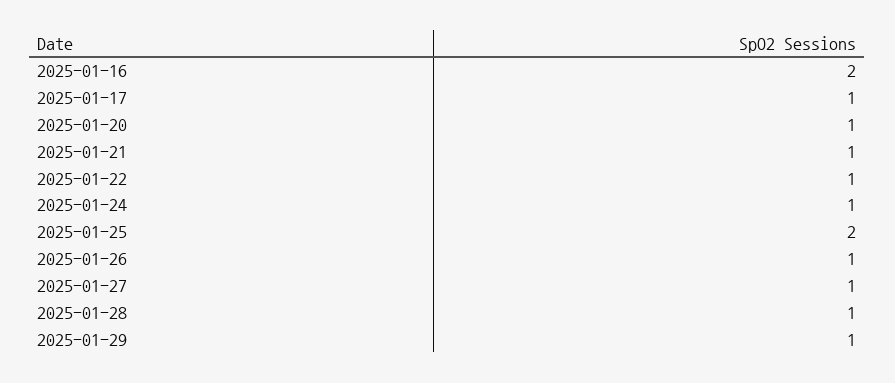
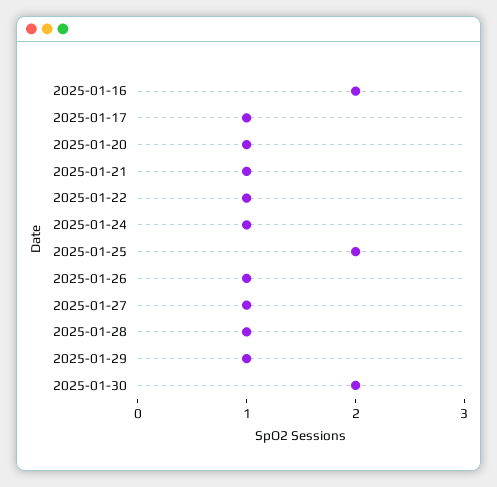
2025-01-30: none -> 2

